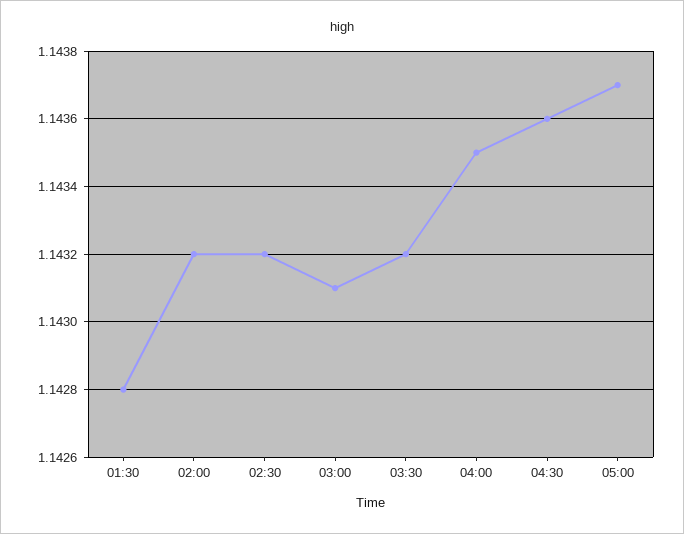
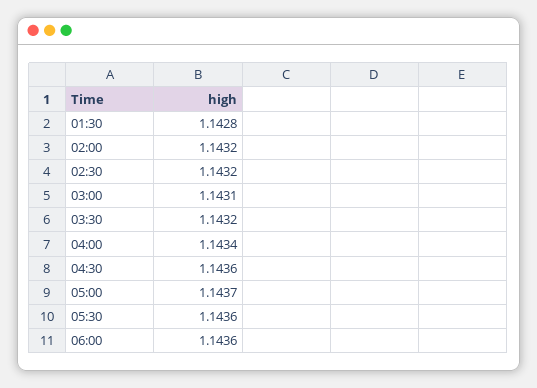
04:00: 1.1435 -> 1.1434
05:30: none -> 1.1436
06:00: none -> 1.1436

